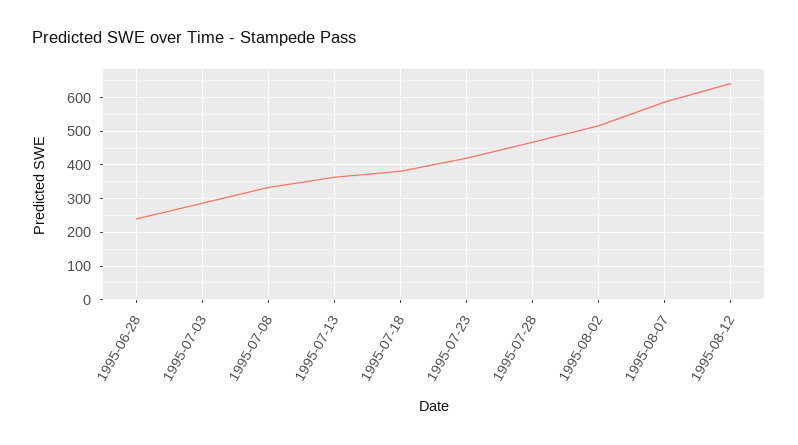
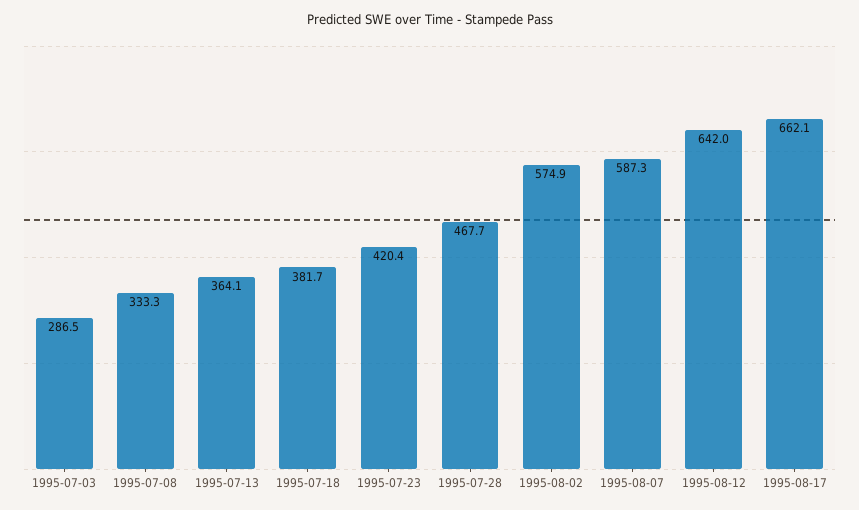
1995-06-28: 240 -> none
1995-08-02: 520 -> 574.9
1995-08-17: none -> 662.1

